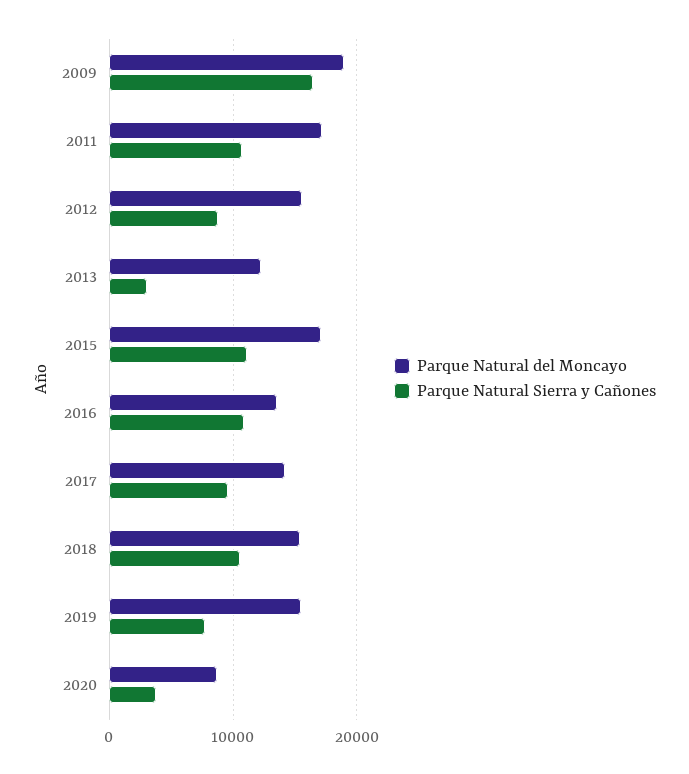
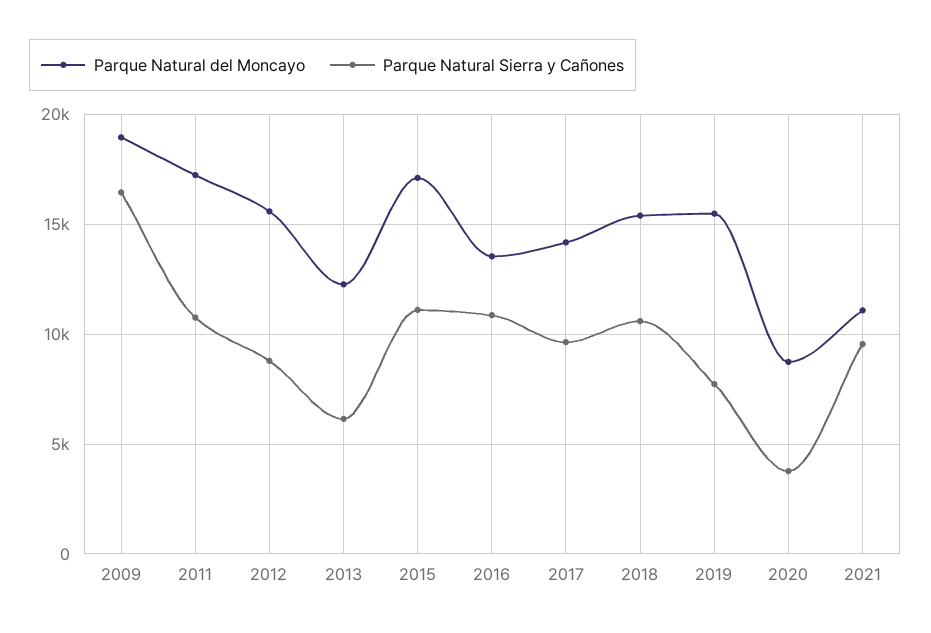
Parque Natural Sierra y Cañones, 2013: 3000 -> 6000
Parque Natural del Moncayo, 2021: none -> 11000
Parque Natural Sierra y Cañones, 2021: none -> 9500

